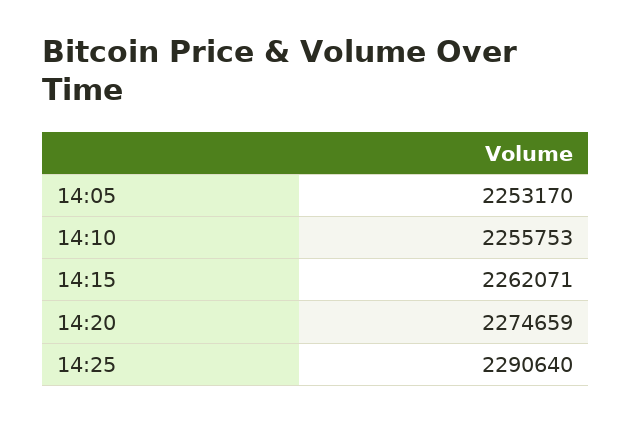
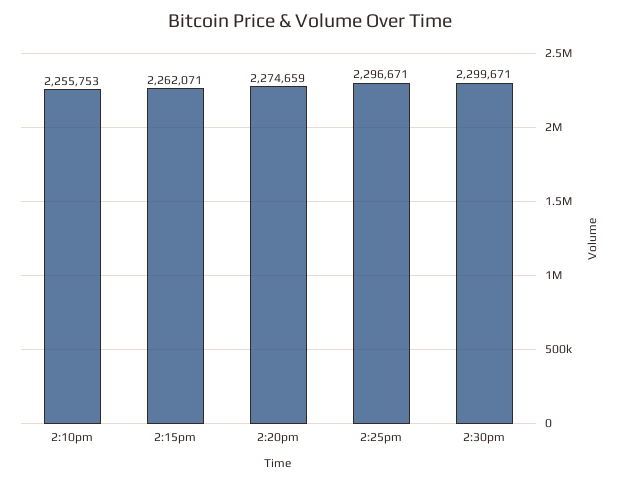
14:05: 2253170 -> none
14:25: 2290640 -> 2296671
2:30pm: none -> 2299671

